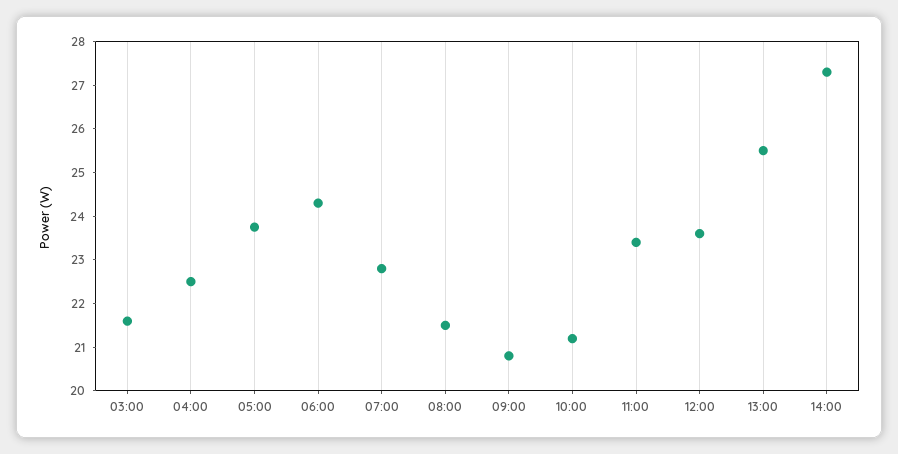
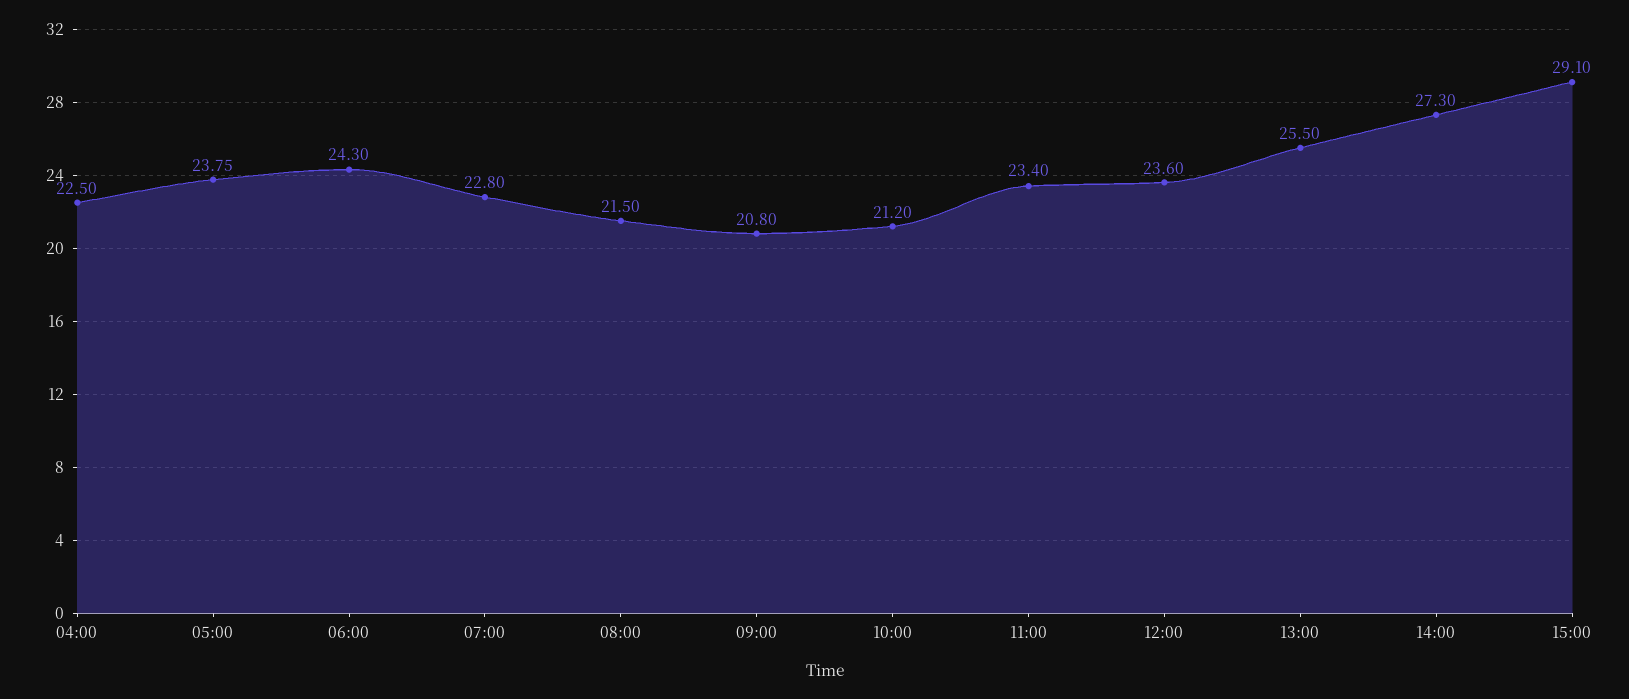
03:00: 21.6 -> none
15:00: none -> 29.1

